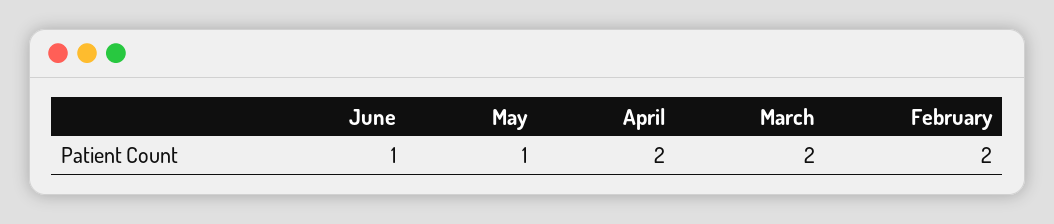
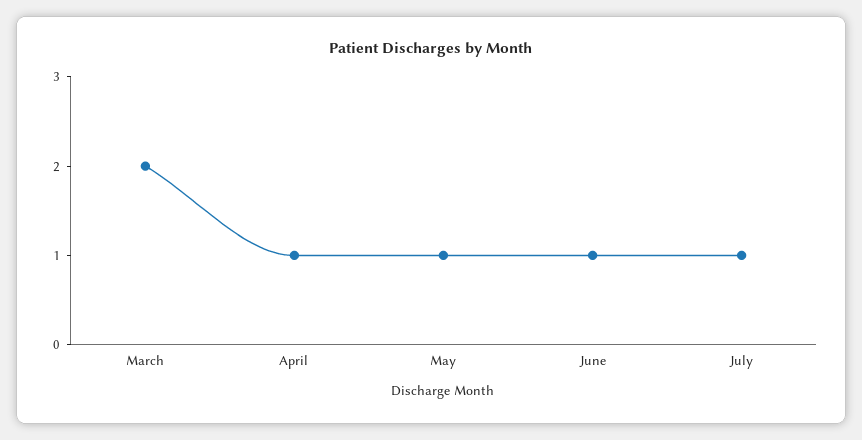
April: 2 -> 1
February: 2 -> none
July: none -> 1

